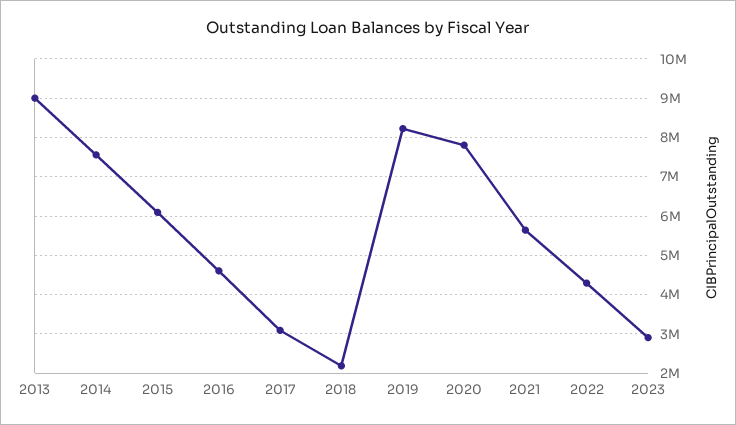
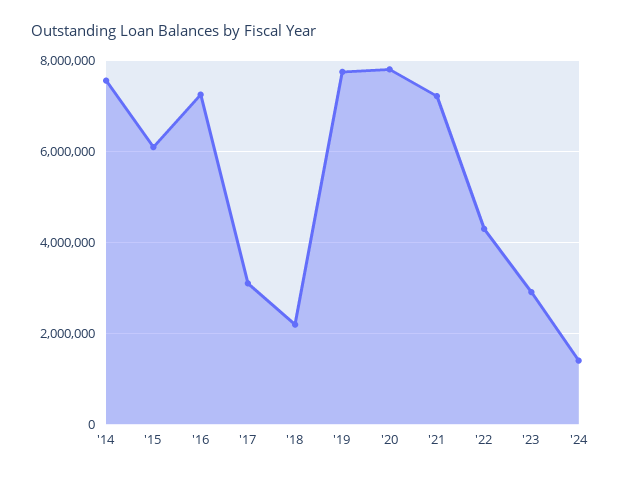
2013: 9000000 -> none
2016: 4600000 -> 7200000
2019: 8200000 -> 7800000
2021: 5600000 -> 7200000
'24: none -> 1400000

